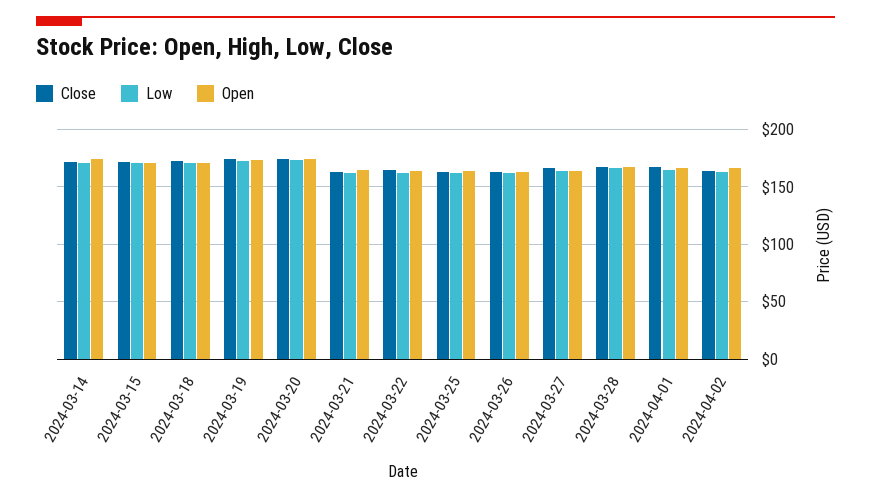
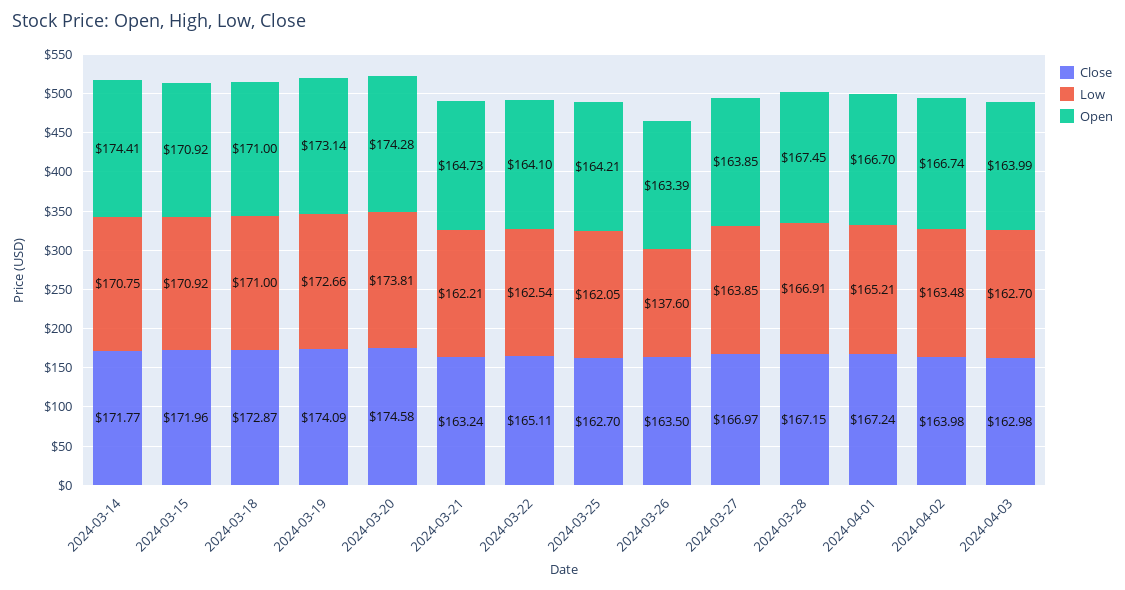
Low, 2024-03-26: 160 -> 137.6
Close, 2024-04-03: none -> 162.98
Low, 2024-04-03: none -> 162.7
Open, 2024-04-03: none -> 163.99

